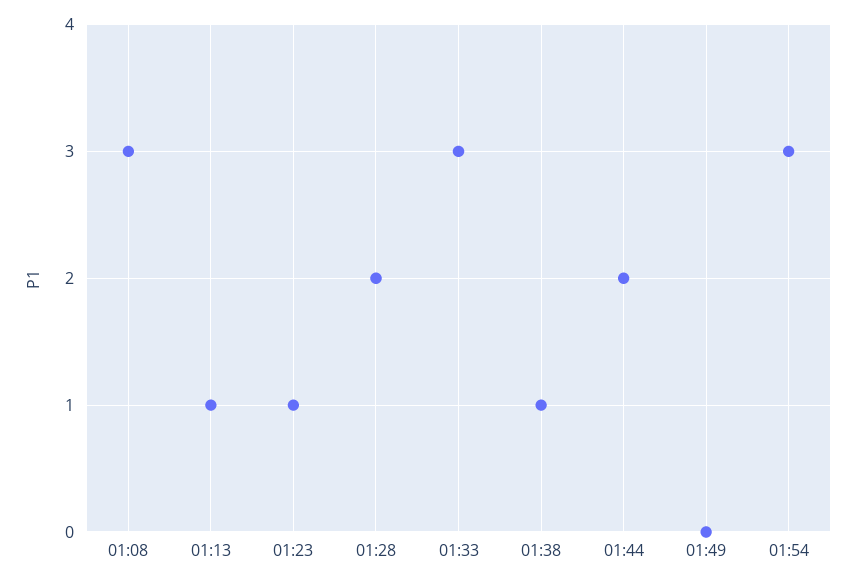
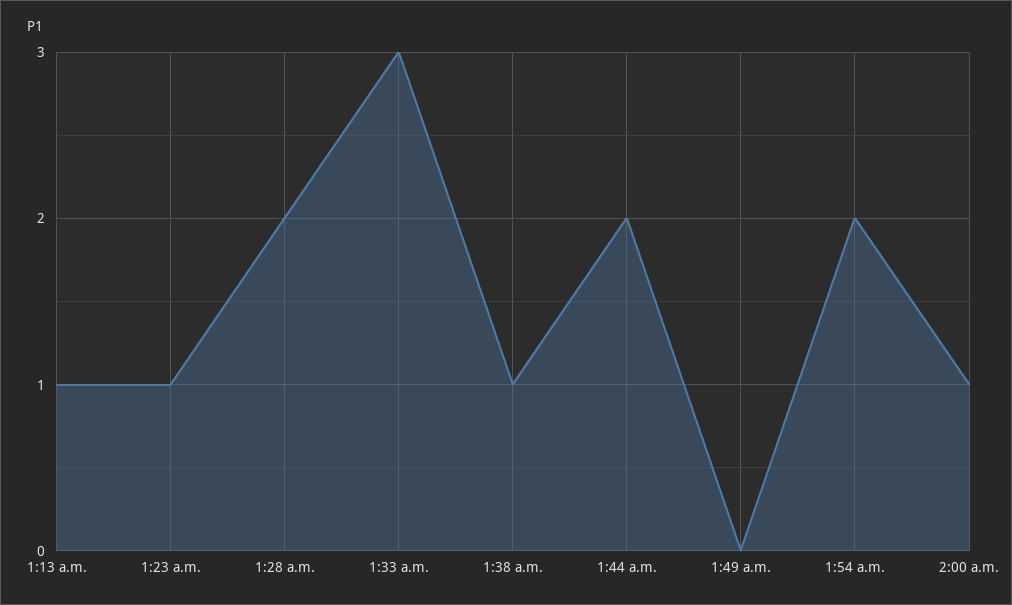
01:08: 3 -> none
01:54: 3 -> 2
2:00 a.m.: none -> 1

